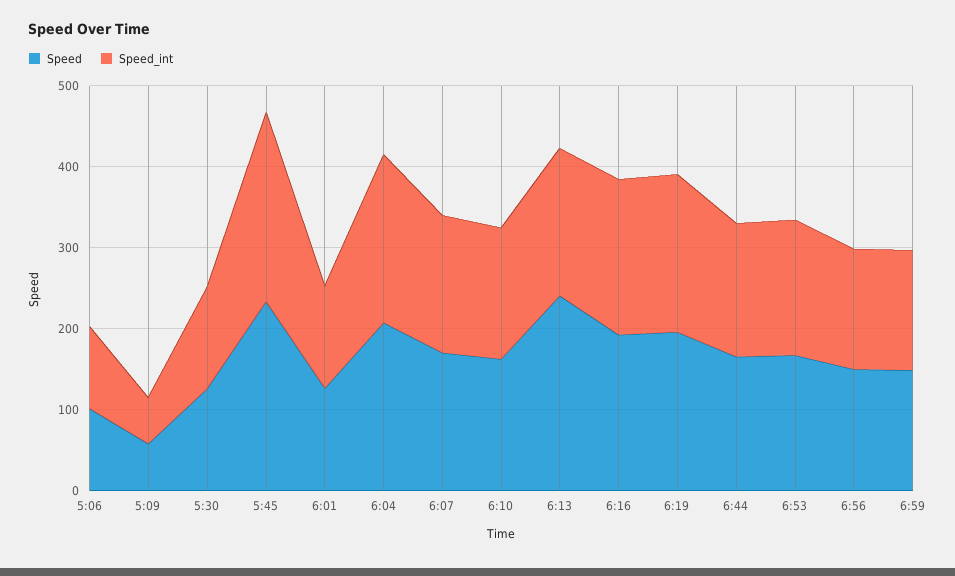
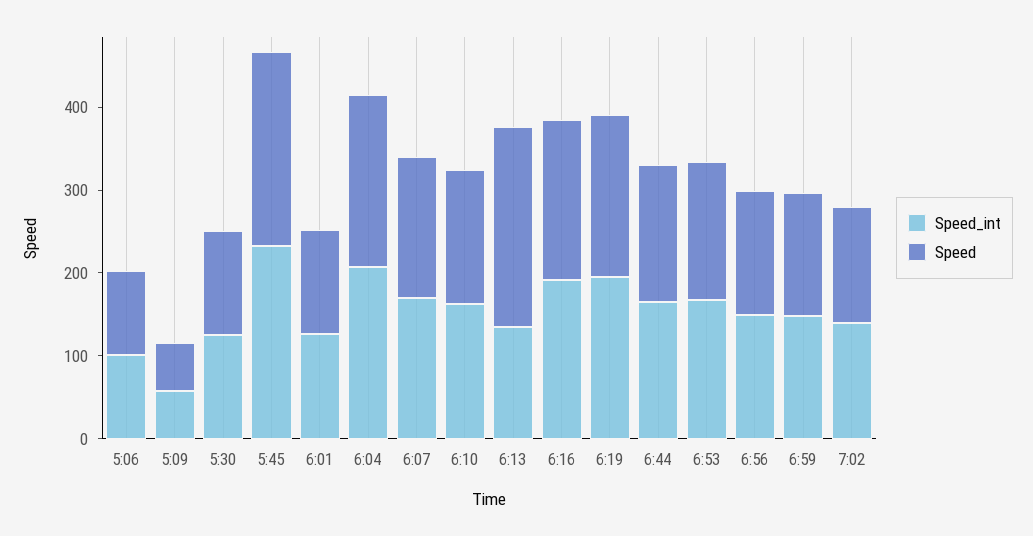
Speed_int, 6:13: 180 -> 140
Speed_int, 7:02: none -> 140
Speed, 7:02: none -> 140

